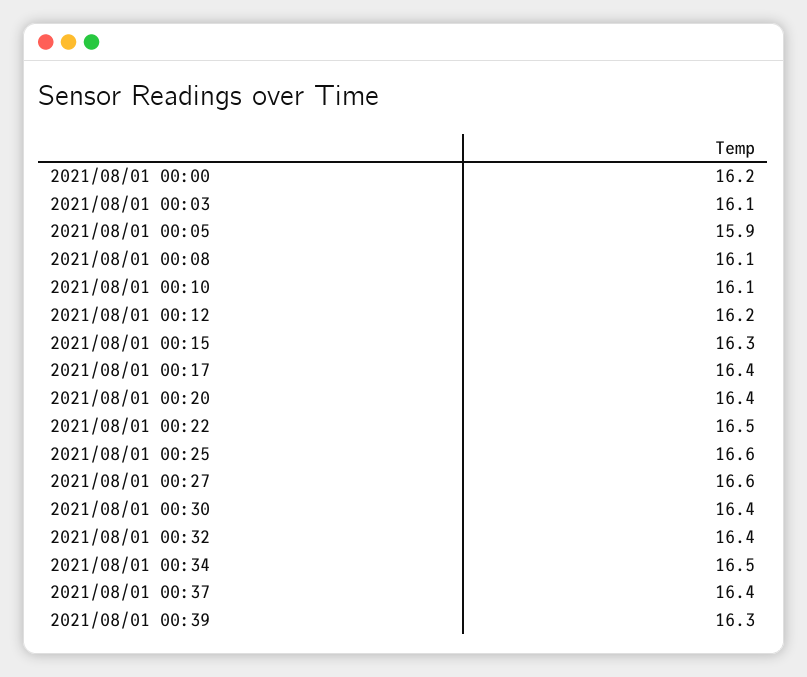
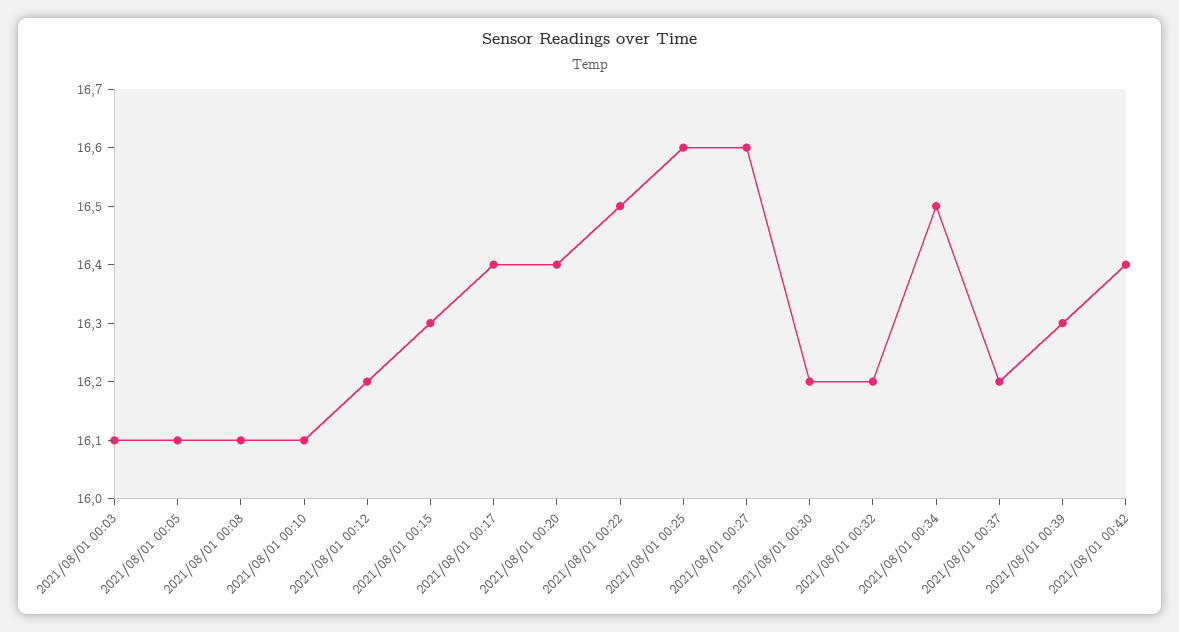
2021/08/01 00:00: 16.2 -> none
2021/08/01 00:05: 15.9 -> 16.1
2021/08/01 00:30: 16.4 -> 16.2
2021/08/01 00:32: 16.4 -> 16.2
2021/08/01 00:37: 16.4 -> 16.2
2021/08/01 00:42: none -> 16.4

